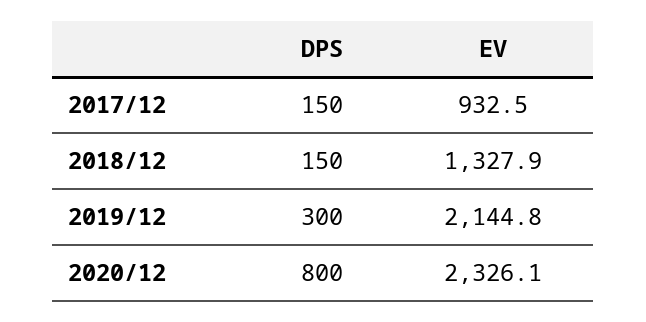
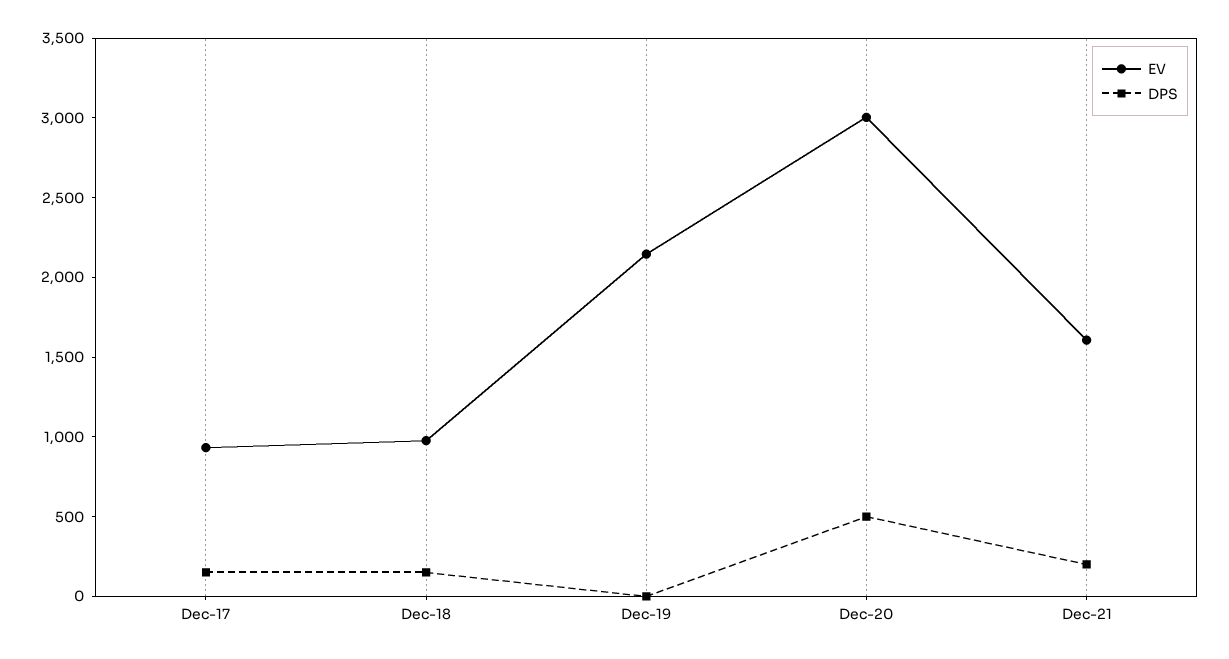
EV, 2018/12: 1327.9 -> 1000
DPS, 2019/12: 300 -> 0
DPS, 2020/12: 800 -> 500
EV, 2020/12: 2326.1 -> 3000
EV, Dec-21: none -> 1600
DPS, Dec-21: none -> 200

